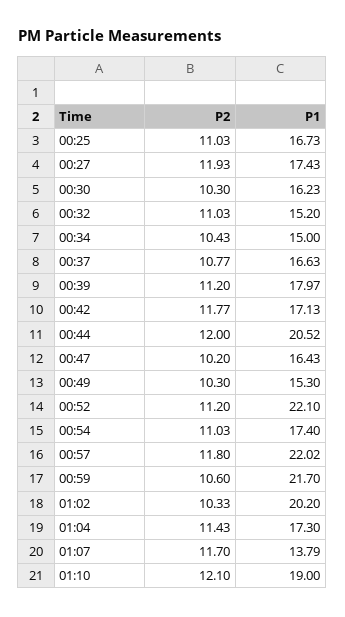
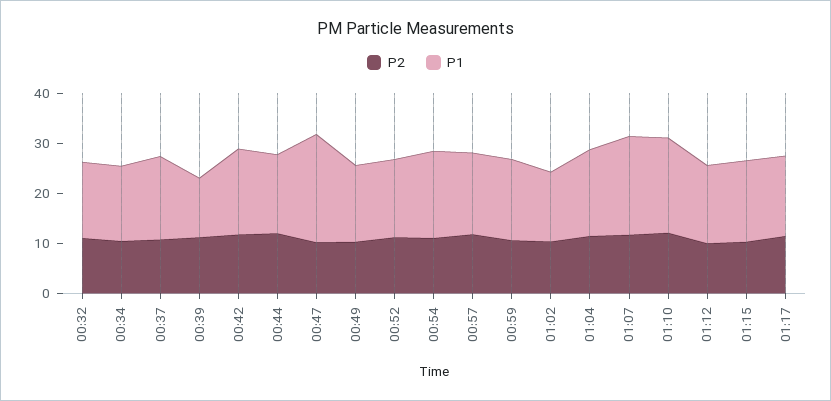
P2, 00:25: 11.03 -> none
P1, 00:25: 16.73 -> none
P2, 00:27: 11.93 -> none
P1, 00:27: 17.43 -> none
P2, 00:30: 10.3 -> none
P1, 00:30: 16.23 -> none
P1, 00:39: 17.97 -> 12
P1, 00:44: 20.52 -> 16
P1, 00:47: 16.43 -> 22
P1, 00:52: 22.1 -> 16
P1, 00:57: 22.02 -> 16
P1, 00:59: 21.7 -> 16
P1, 01:02: 20.2 -> 14
P1, 01:07: 13.79 -> 20
P2, 01:12: none -> 10
P1, 01:12: none -> 16
P2, 01:15: none -> 10
P1, 01:15: none -> 16
P2, 01:17: none -> 12
P1, 01:17: none -> 16

